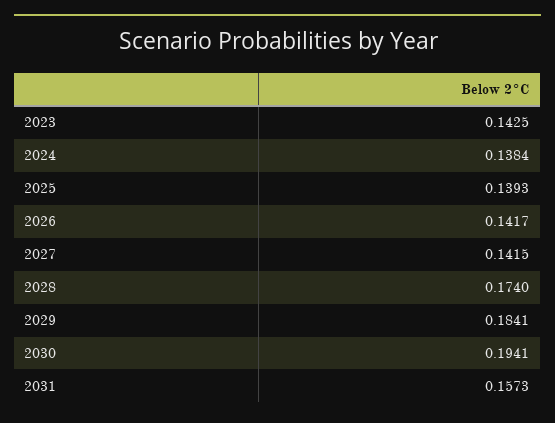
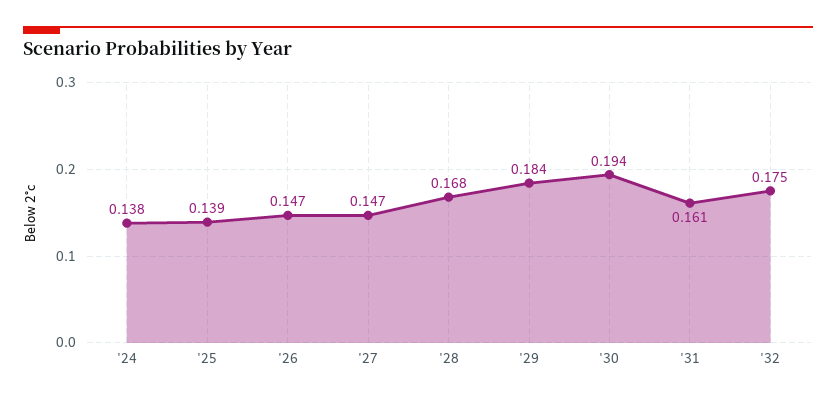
2023: 0.1425 -> none
2026: 0.1417 -> 0.147
2027: 0.1415 -> 0.147
2028: 0.174 -> 0.168
2031: 0.1573 -> 0.161
'32: none -> 0.175

